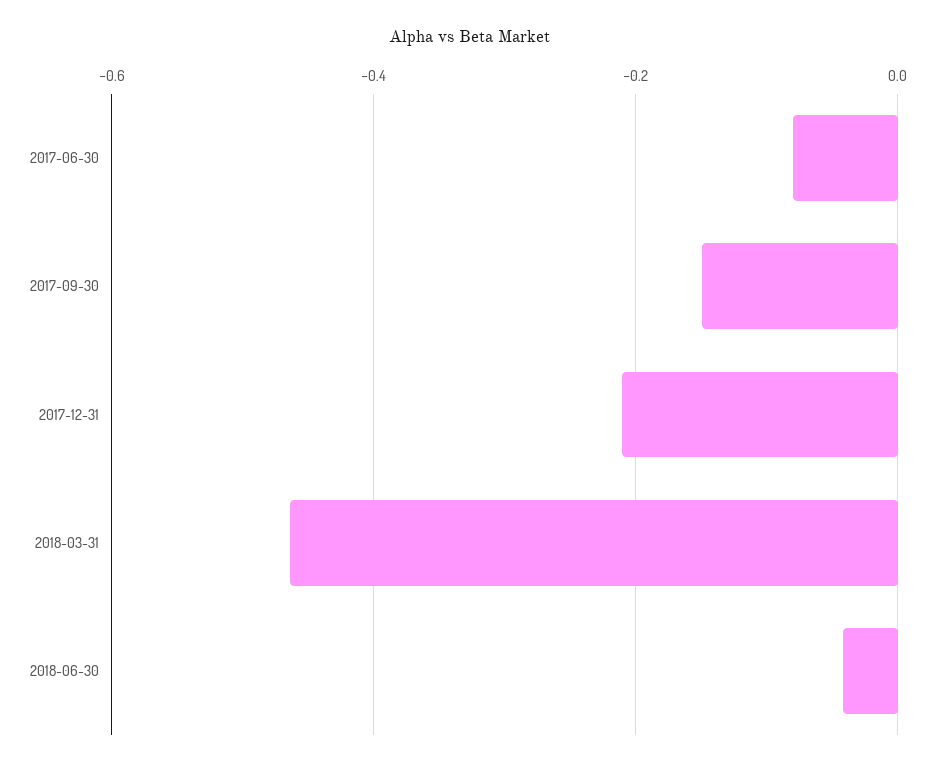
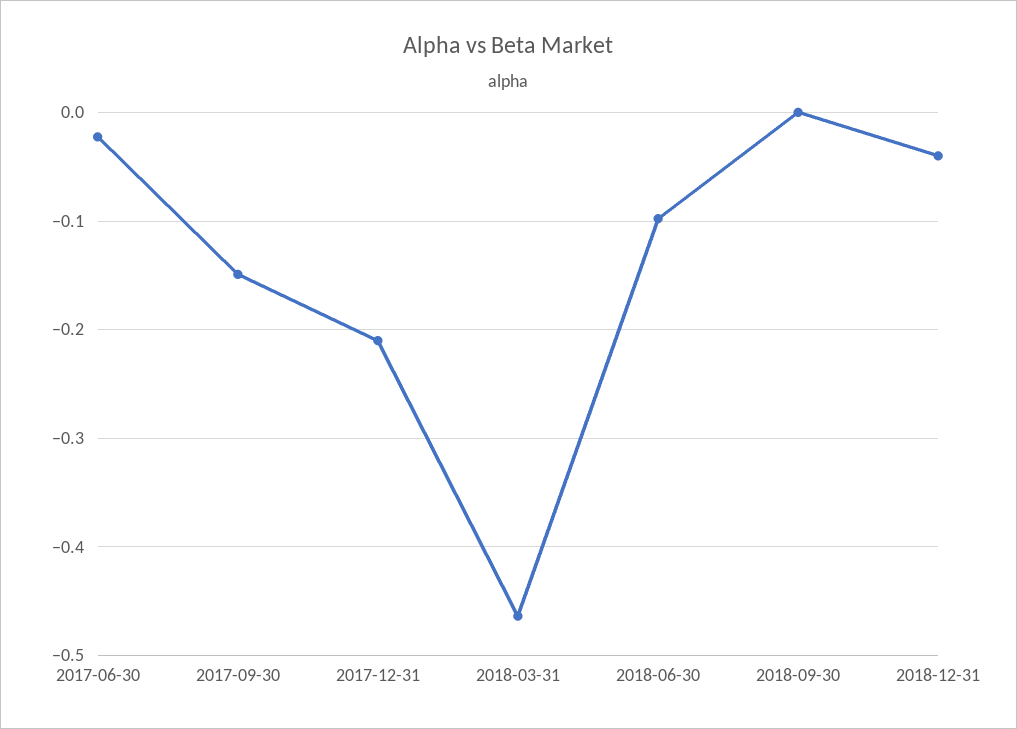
2017-06-30: -0.08 -> -0.02
2018-06-30: -0.04 -> -0.1
2018-09-30: none -> 0
2018-12-31: none -> -0.04

